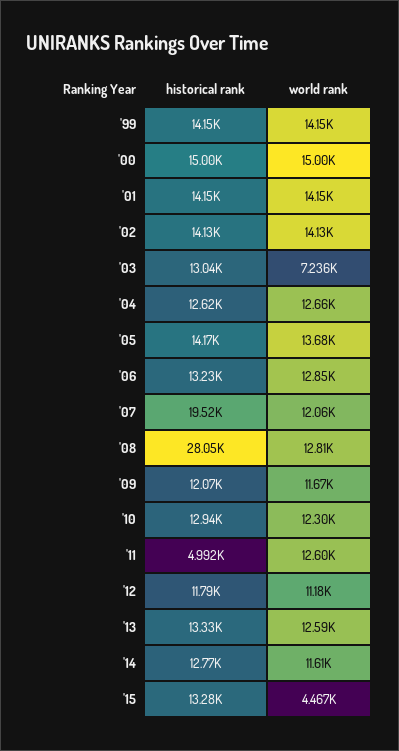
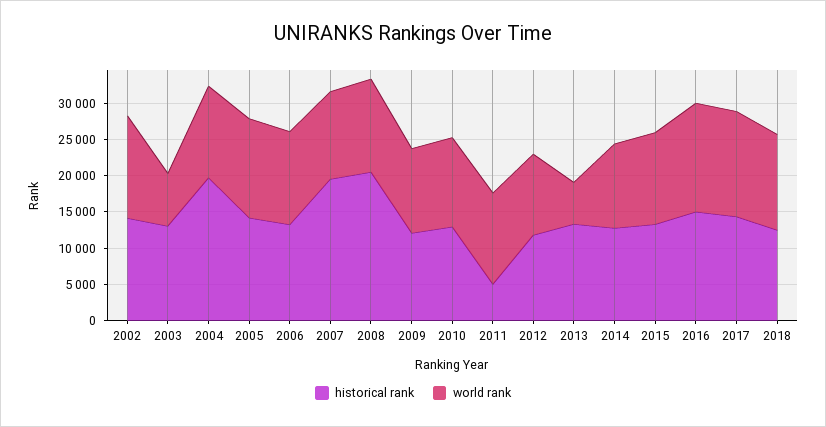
historical rank, '99: 14150 -> none
world rank, '99: 14150 -> none
historical rank, '00: 15000 -> none
world rank, '00: 15000 -> none
historical rank, '01: 14150 -> none
world rank, '01: 14150 -> none
historical rank, '04: 12620 -> 20000
historical rank, '08: 28050 -> 20000
world rank, '13: 12590 -> 5000
world rank, '15: 4467 -> 12500
historical rank, 2016: none -> 15000
world rank, 2016: none -> 15000
historical rank, 2017: none -> 15000
world rank, 2017: none -> 15000
historical rank, 2018: none -> 12500
world rank, 2018: none -> 12500

